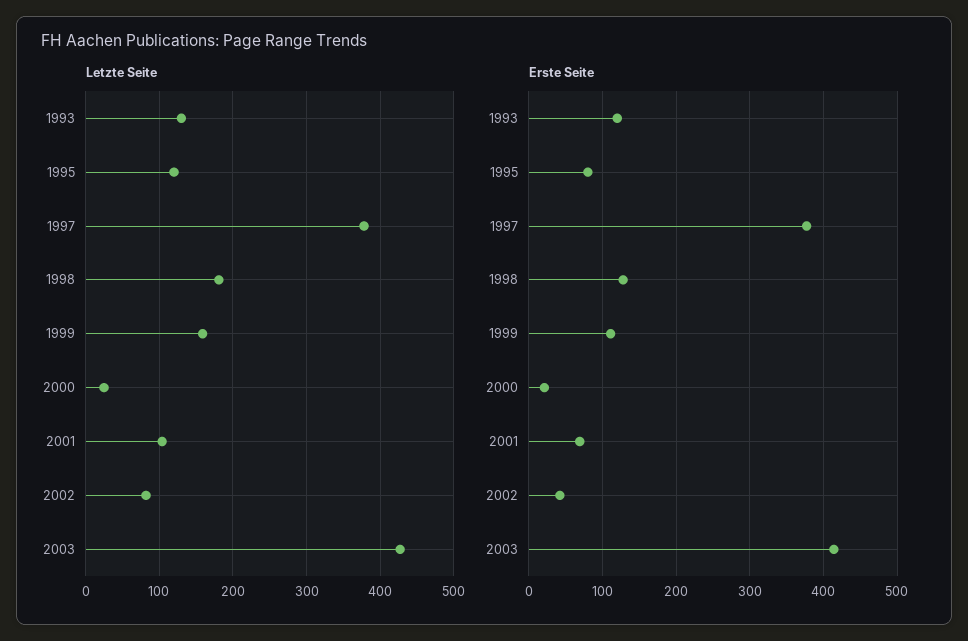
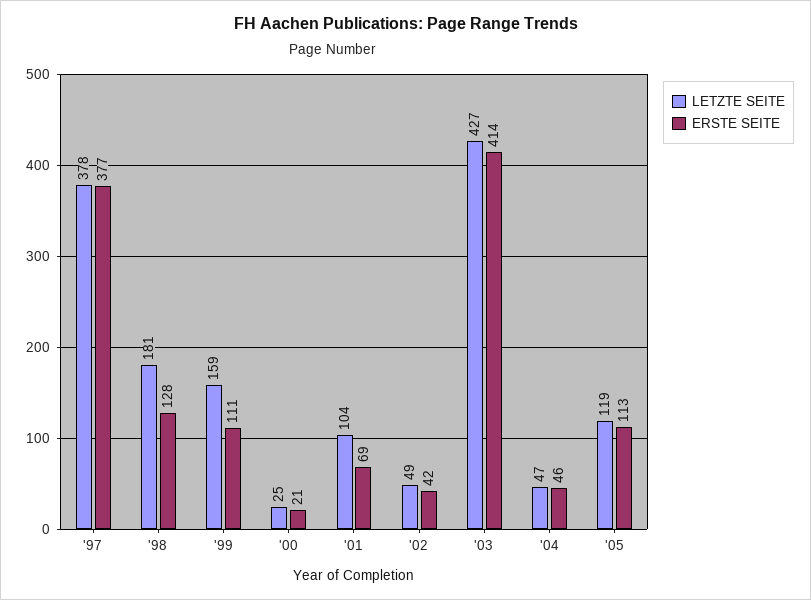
Letzte Seite, 1993: 130 -> none
Letzte Seite, 1995: 120 -> none
Letzte Seite, 2002: 80 -> 49
Erste Seite, 1993: 120 -> none
Erste Seite, 1995: 80 -> none
Letzte Seite, '04: none -> 47
Erste Seite, '04: none -> 46
Letzte Seite, '05: none -> 119
Erste Seite, '05: none -> 113

